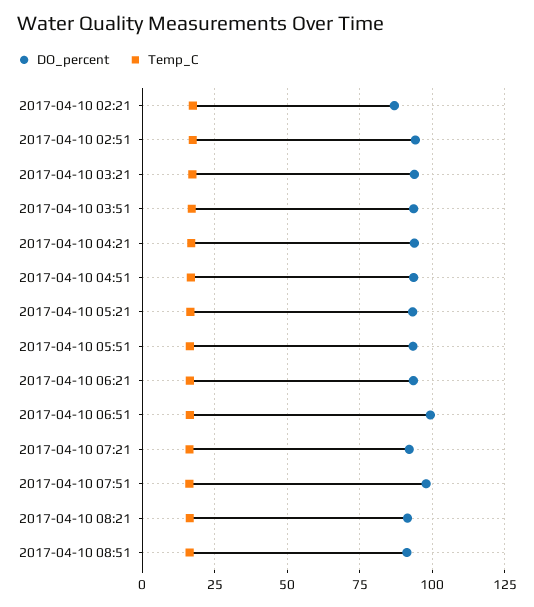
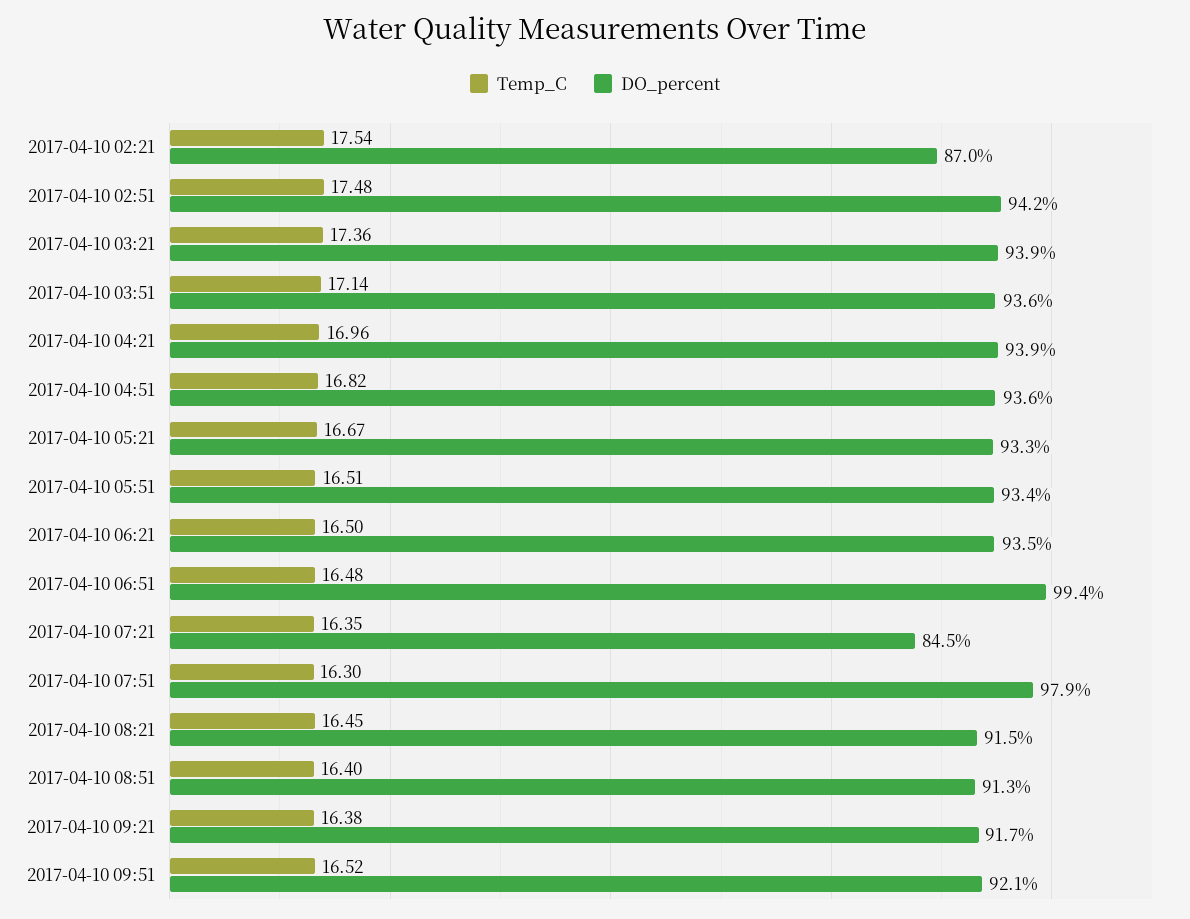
DO_percent, 2017-04-10 07:21: 92.5 -> 84.5
Temp_C, 2017-04-10 09:21: none -> 16.38
DO_percent, 2017-04-10 09:21: none -> 91.7
Temp_C, 2017-04-10 09:51: none -> 16.52
DO_percent, 2017-04-10 09:51: none -> 92.1

